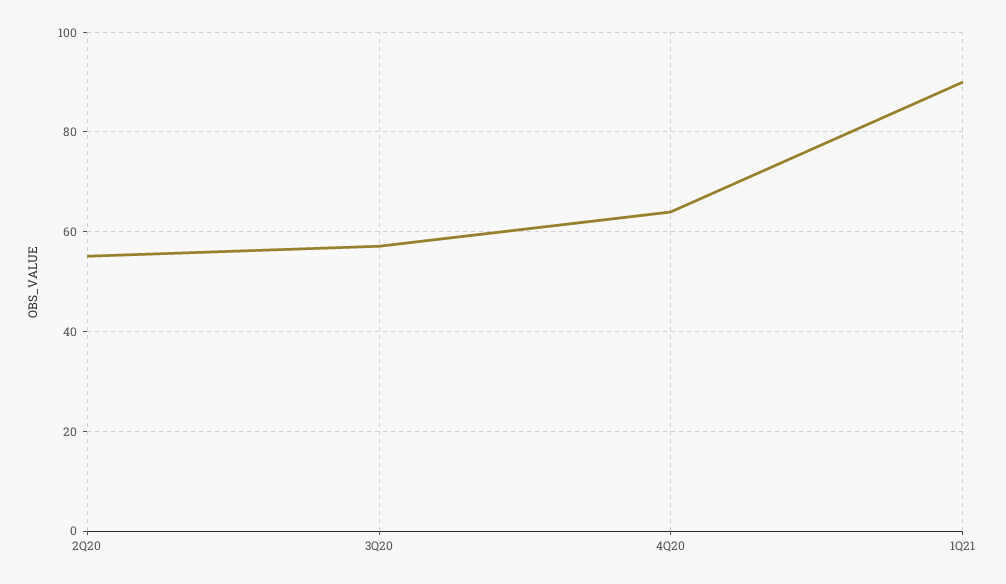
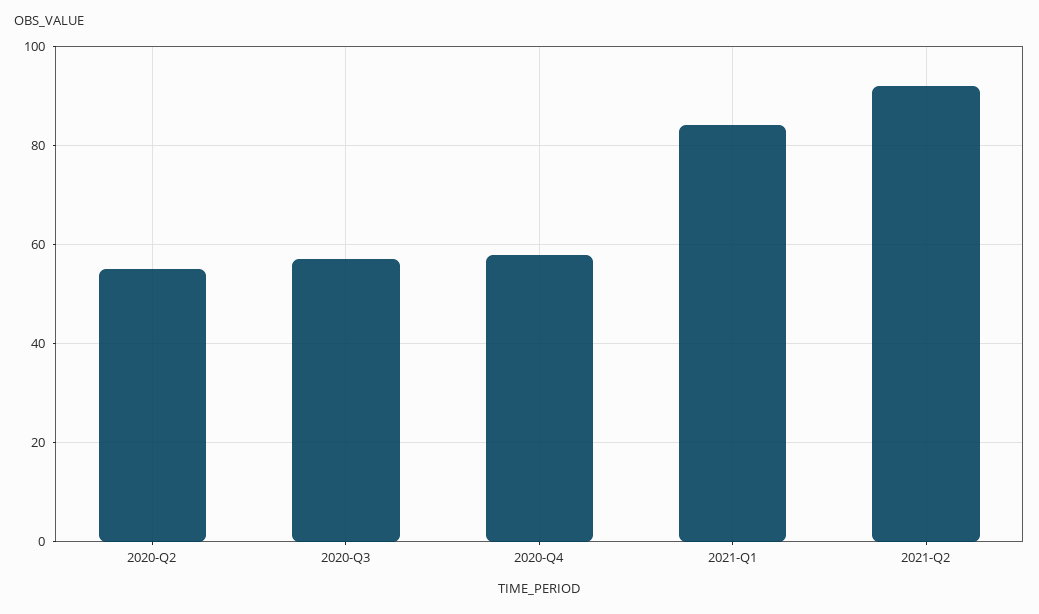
4Q20: 64 -> 58
1Q21: 90 -> 84
2021-Q2: none -> 92

